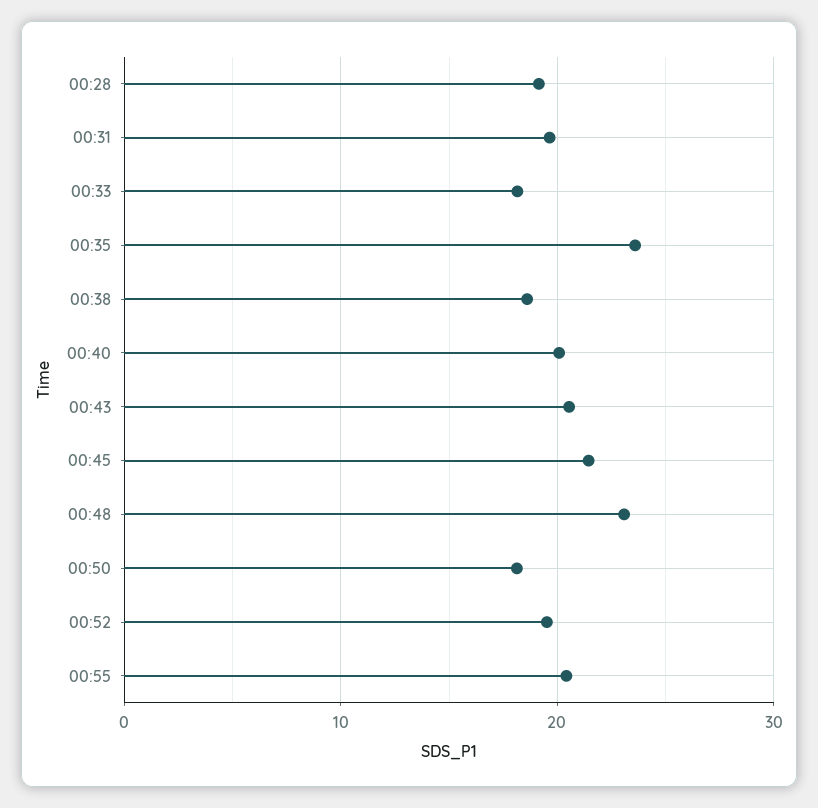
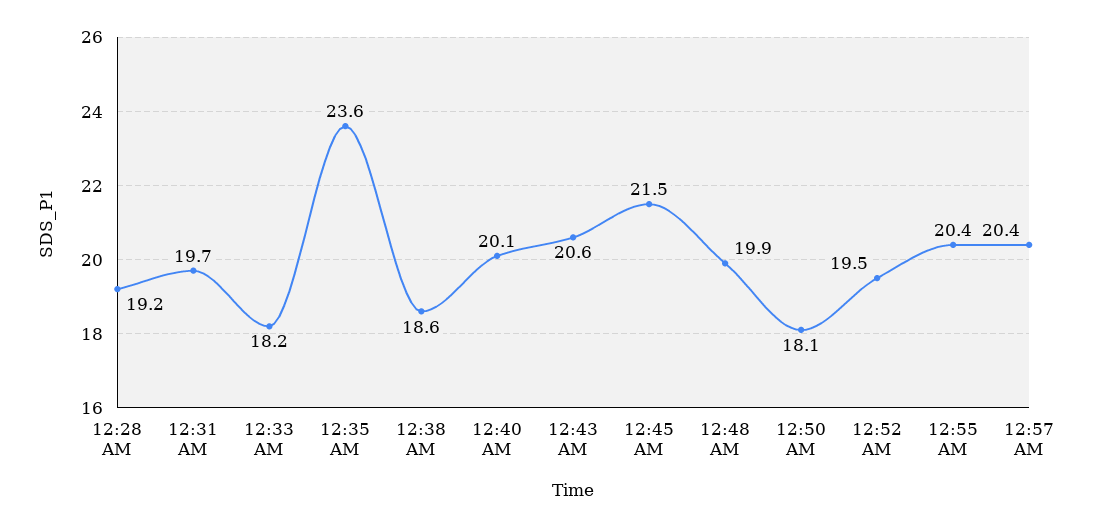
00:48: 23 -> 19.9
12:57 AM: none -> 20.4

